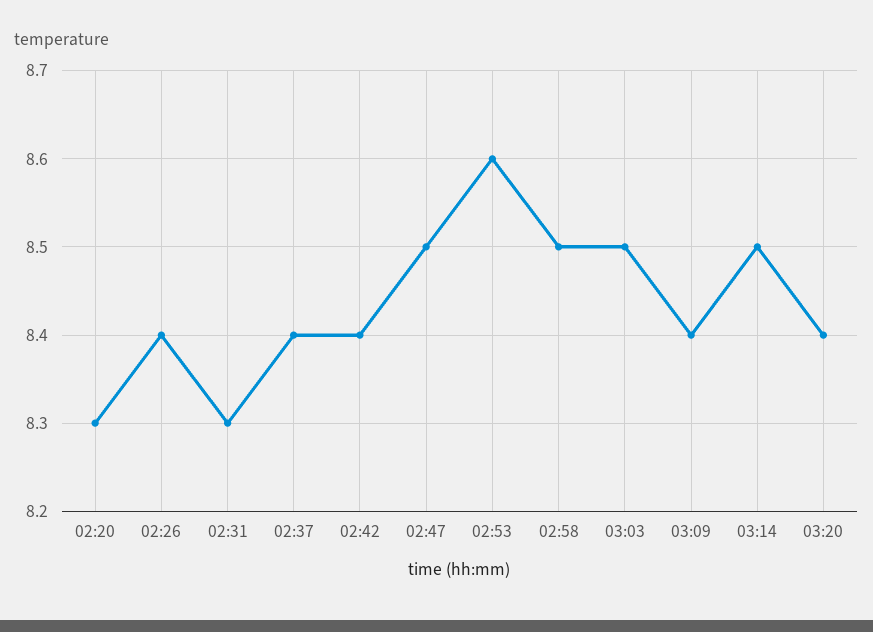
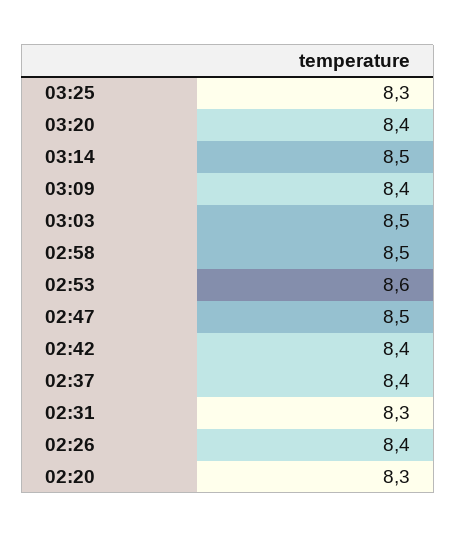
03:25: none -> 8.3

